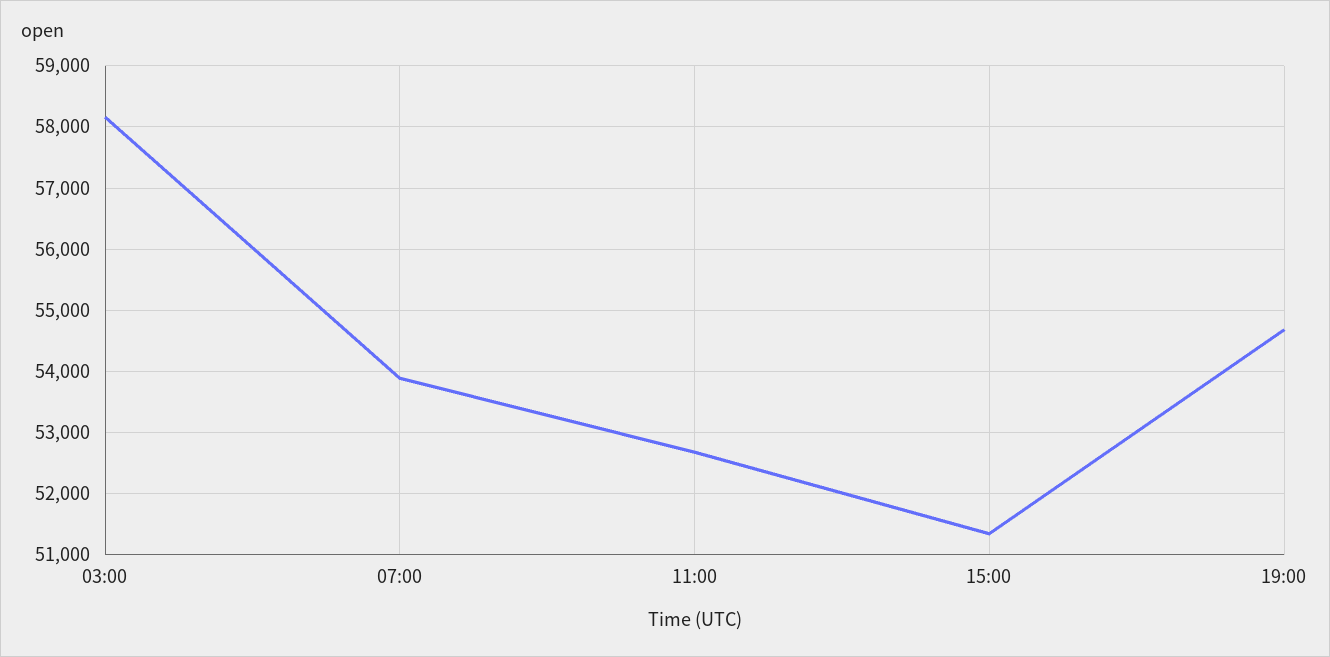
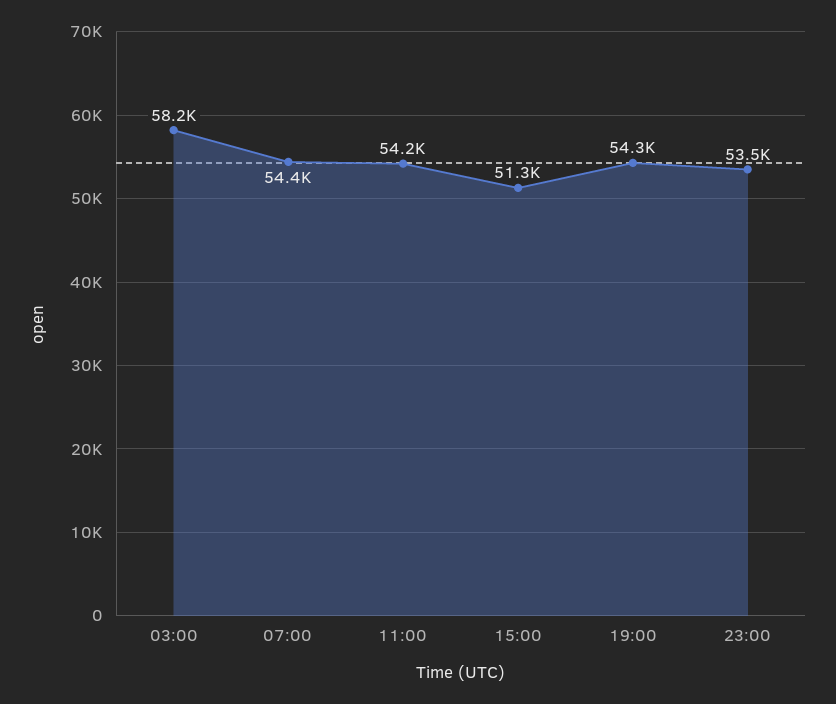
07:00: 53900 -> 54400
11:00: 52700 -> 54200
19:00: 54700 -> 54300
23:00: none -> 53500

